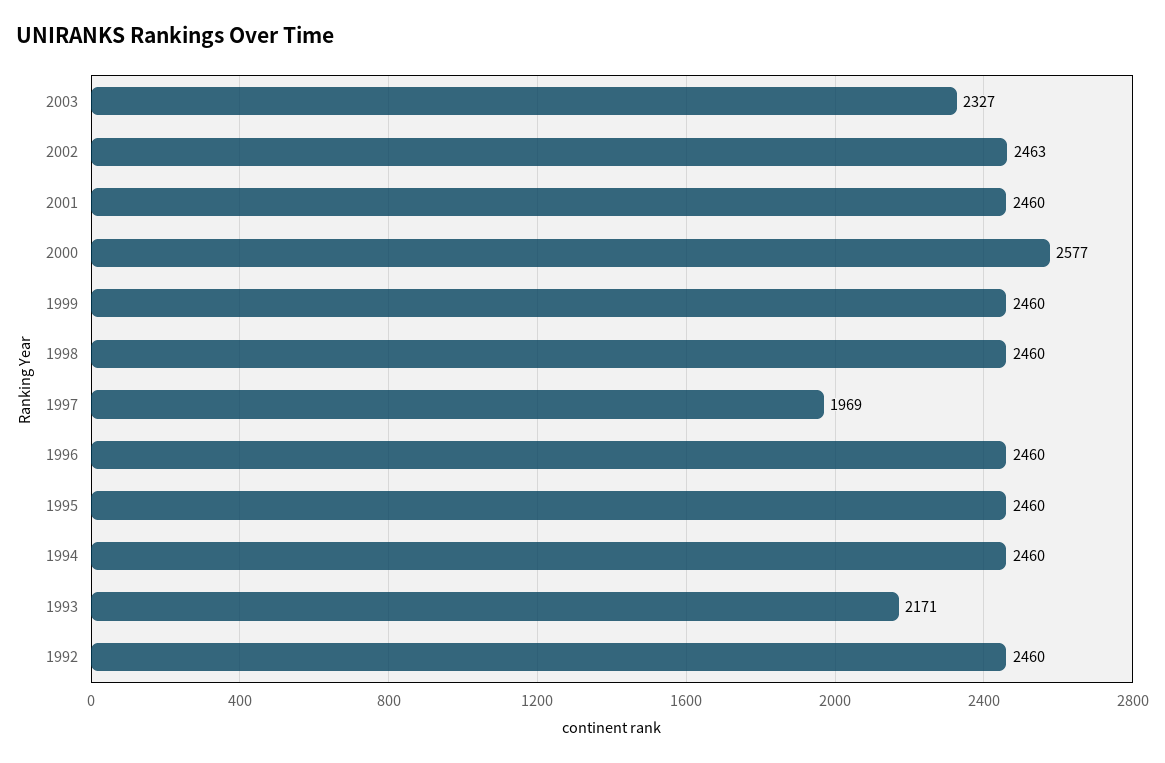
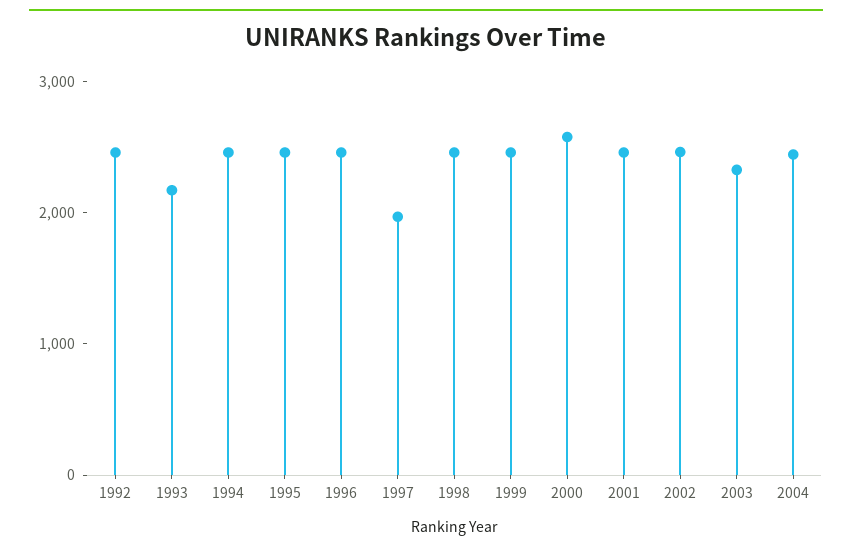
2004: none -> 2400

